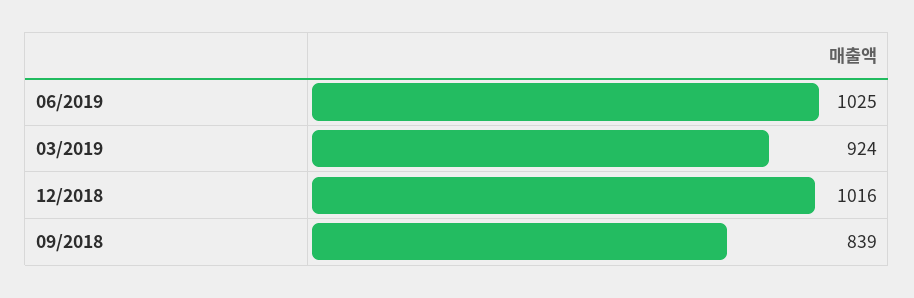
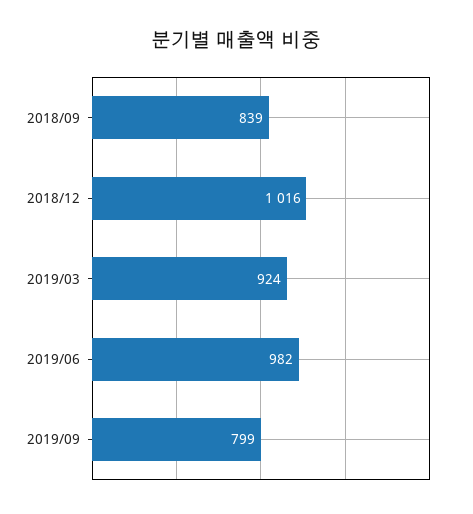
06/2019: 1025 -> 982
2019/09: none -> 799

